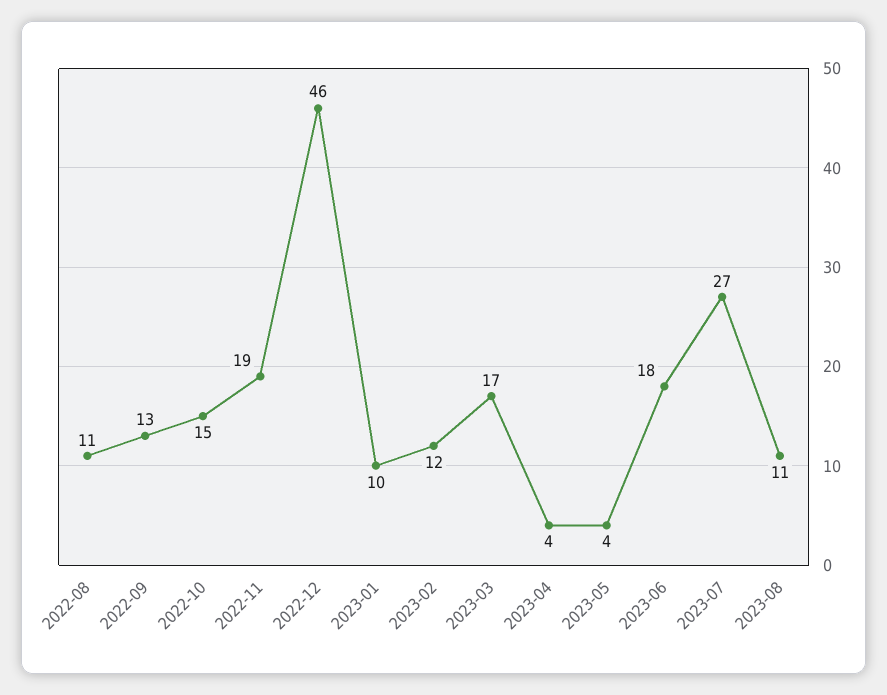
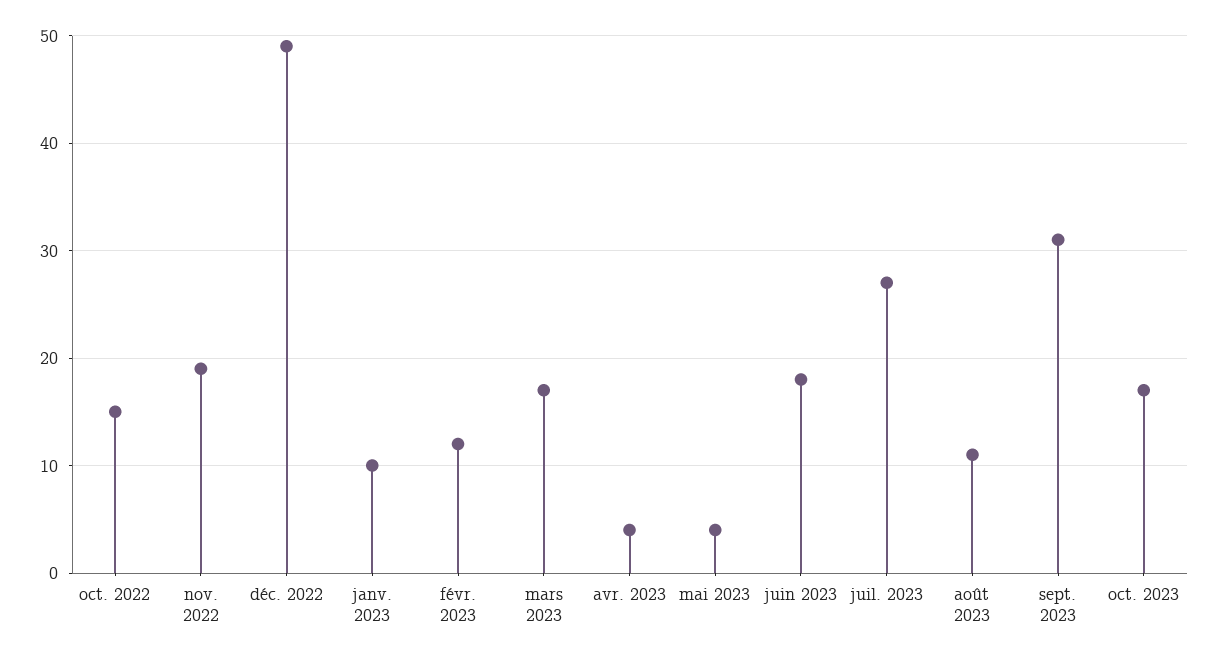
2022-08: 11 -> none
2022-09: 13 -> none
2022-12: 46 -> 49
sept. 2023: none -> 31
oct. 2023: none -> 17

